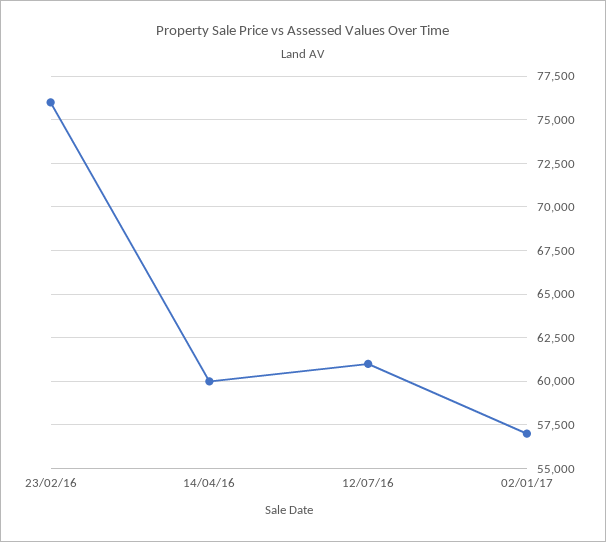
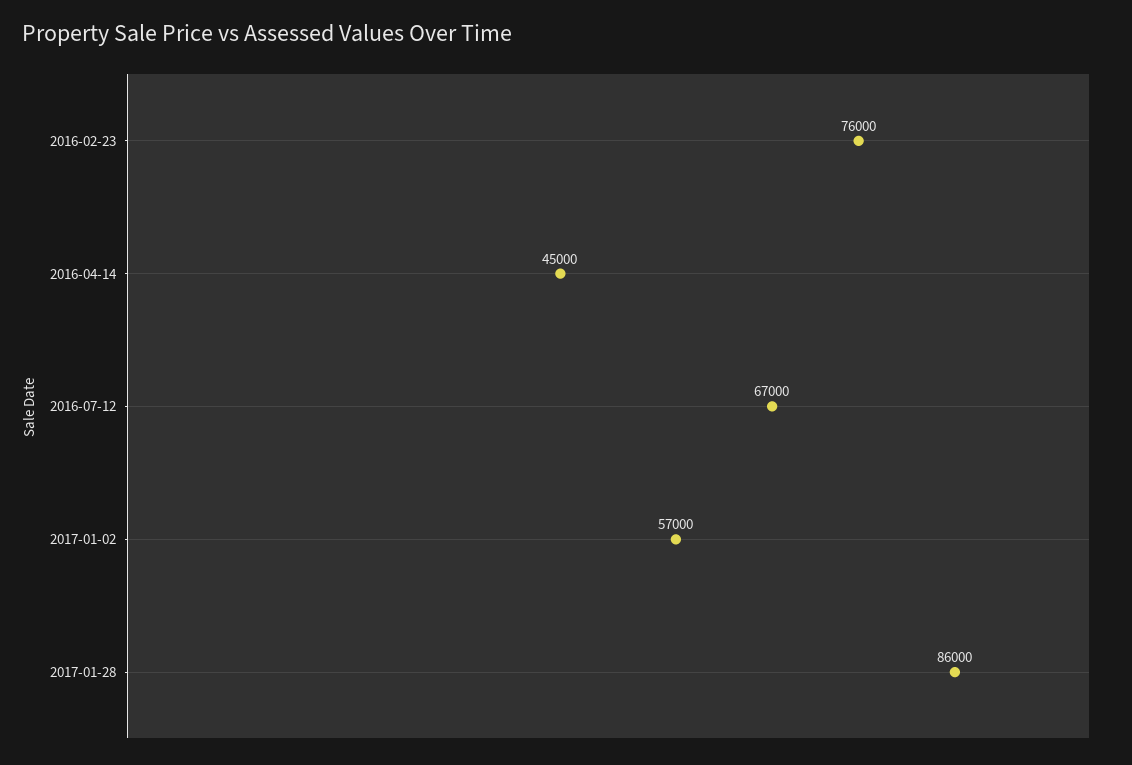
14/04/16: 60000 -> 45000
12/07/16: 61000 -> 67000
2017-01-28: none -> 86000

